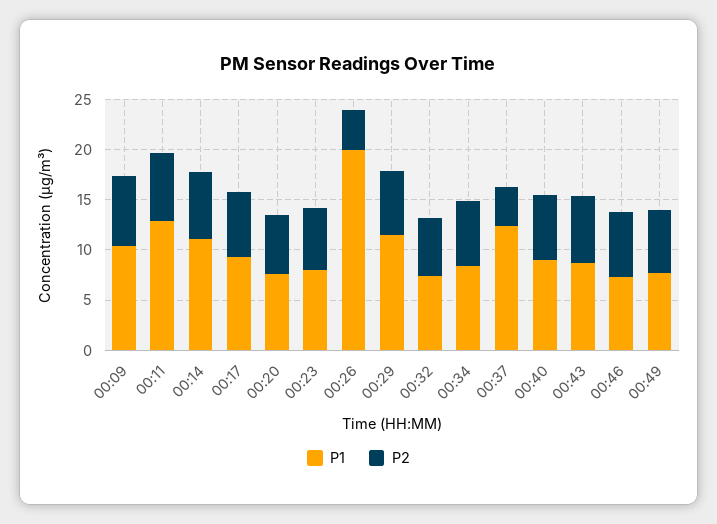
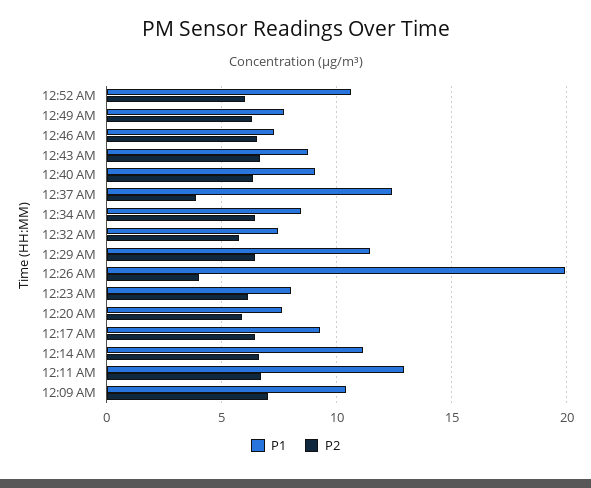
P1, 12:52 AM: none -> 10.5
P2, 12:52 AM: none -> 6

